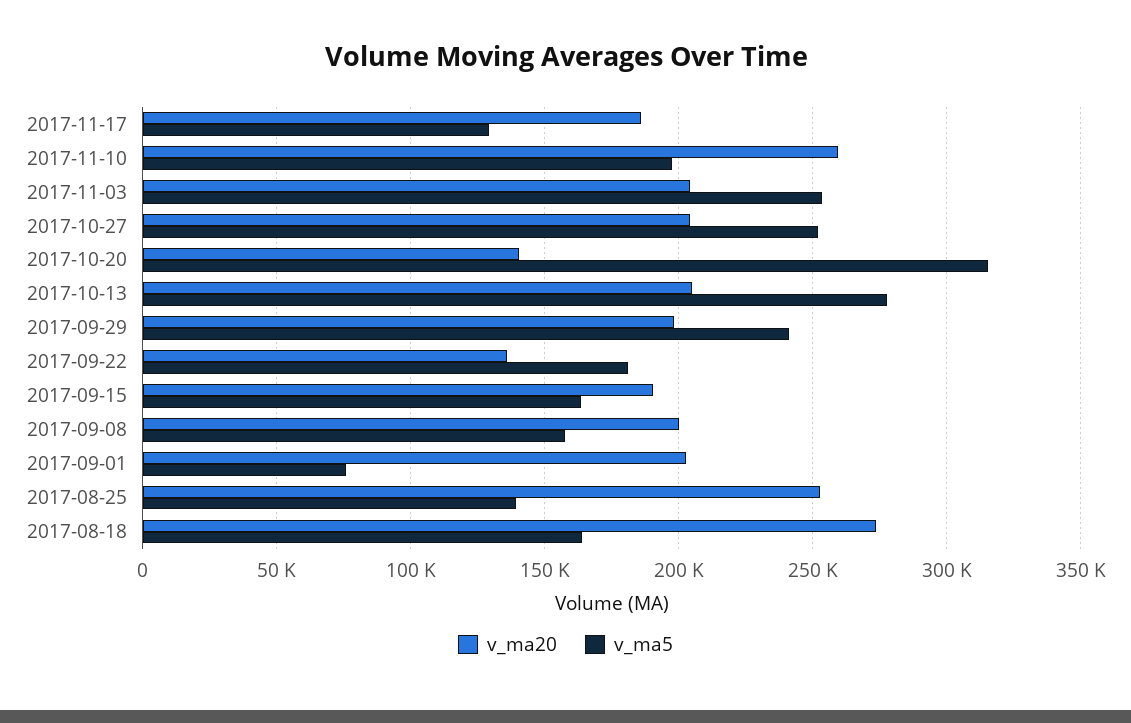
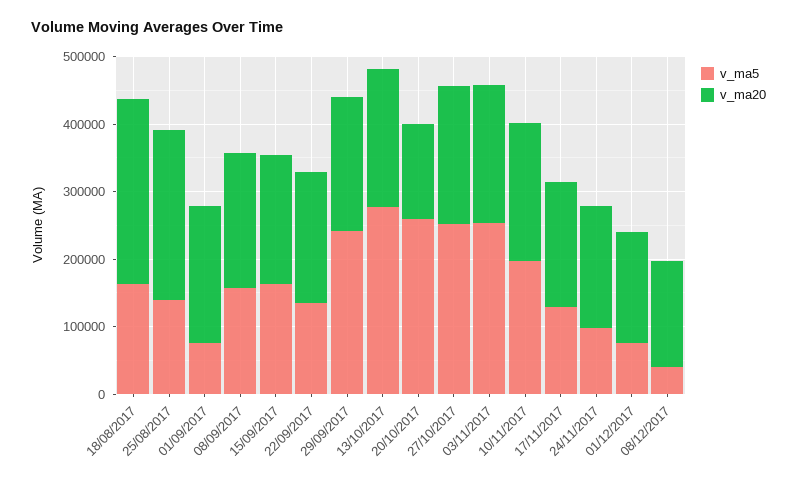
v_ma20, 2017-11-10: 260000 -> 200000
v_ma5, 2017-10-20: 315000 -> 260000
v_ma20, 2017-09-22: 135000 -> 200000
v_ma5, 2017-09-22: 180000 -> 140000
v_ma5, 24/11/2017: none -> 100000
v_ma20, 24/11/2017: none -> 180000
v_ma5, 01/12/2017: none -> 80000
v_ma20, 01/12/2017: none -> 160000
v_ma5, 08/12/2017: none -> 40000
v_ma20, 08/12/2017: none -> 160000

